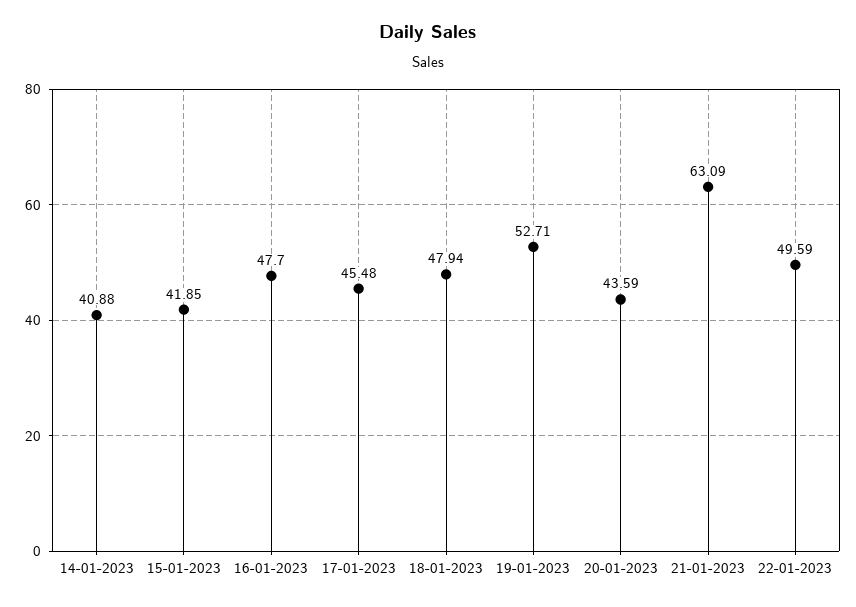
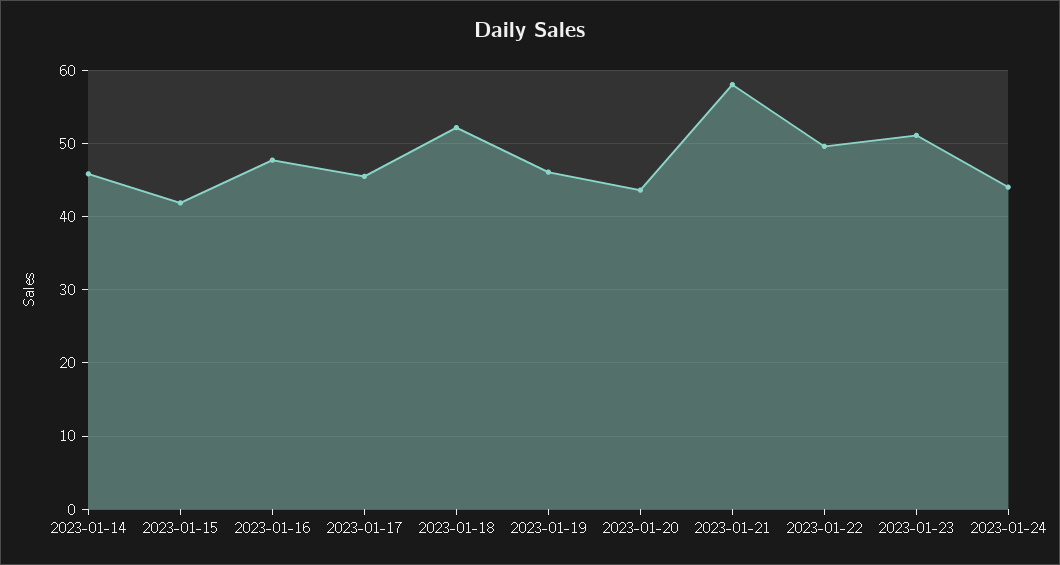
14-01-2023: 40.88 -> 46
18-01-2023: 47.94 -> 52
19-01-2023: 52.71 -> 46
21-01-2023: 63.09 -> 58
2023-01-23: none -> 51
2023-01-24: none -> 44

